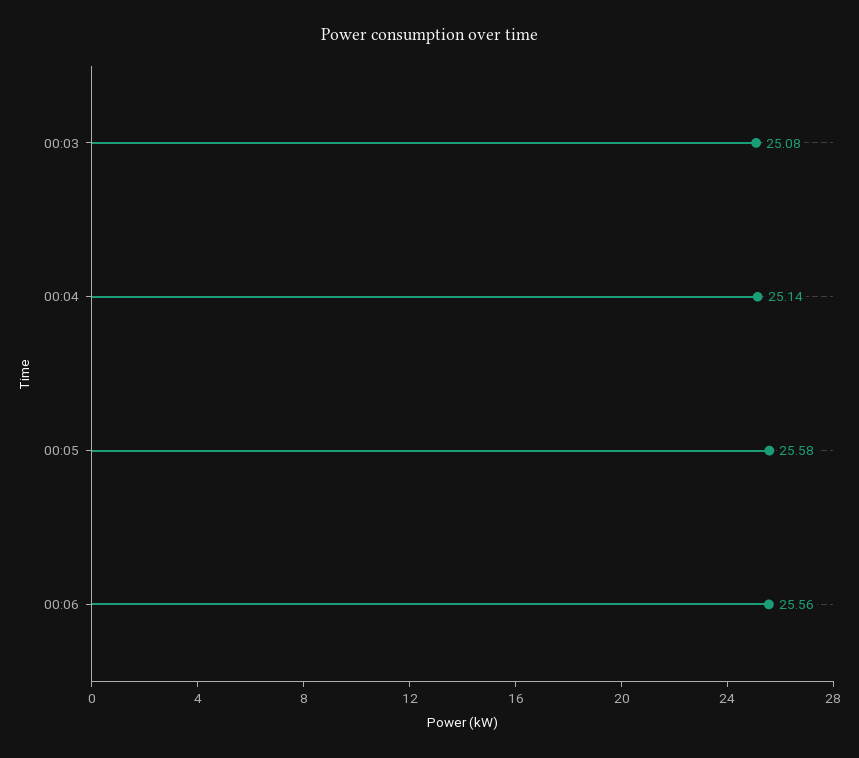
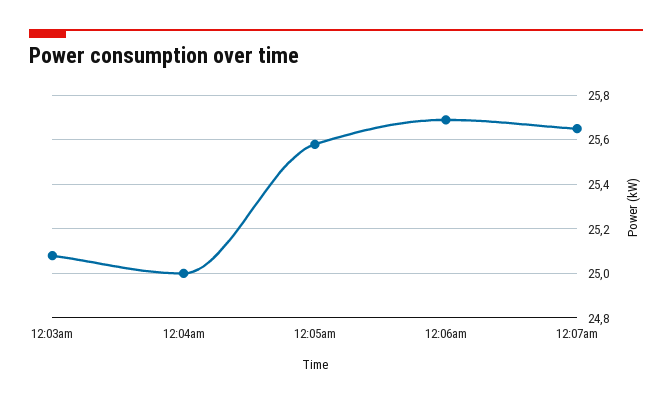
00:04: 25.14 -> 25
00:06: 25.56 -> 25.7
12:07am: none -> 25.65

